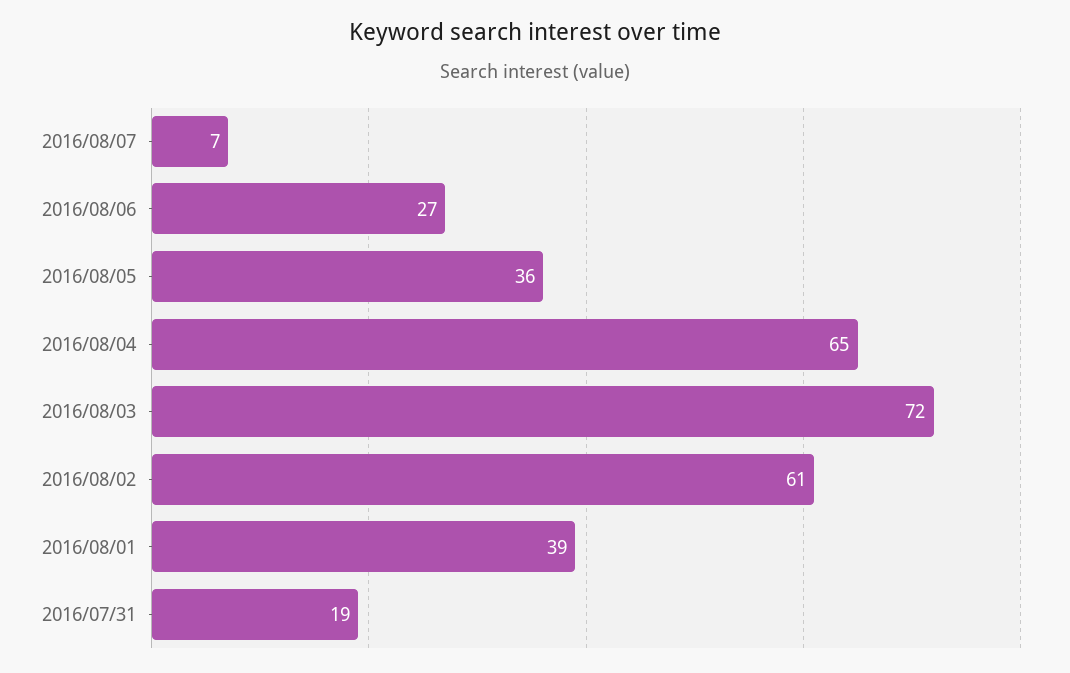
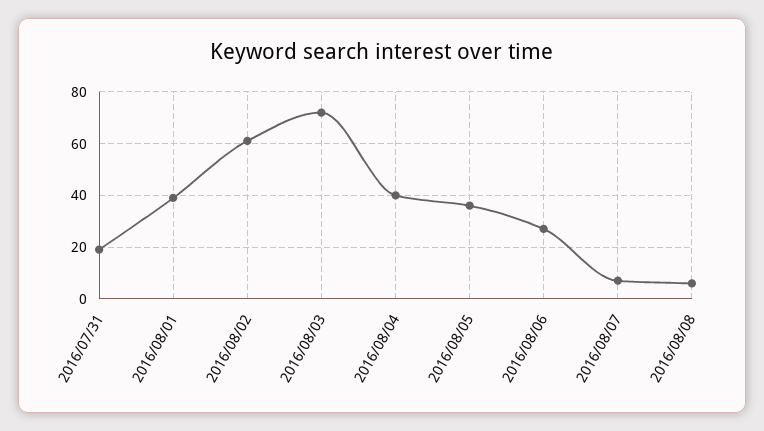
2016/08/04: 65 -> 40
2016/08/08: none -> 5

